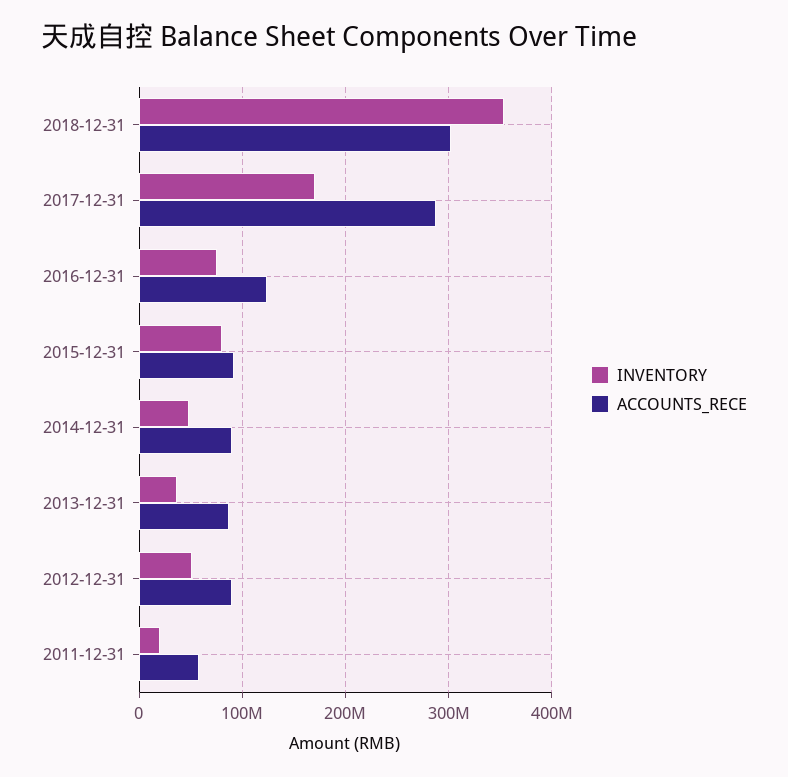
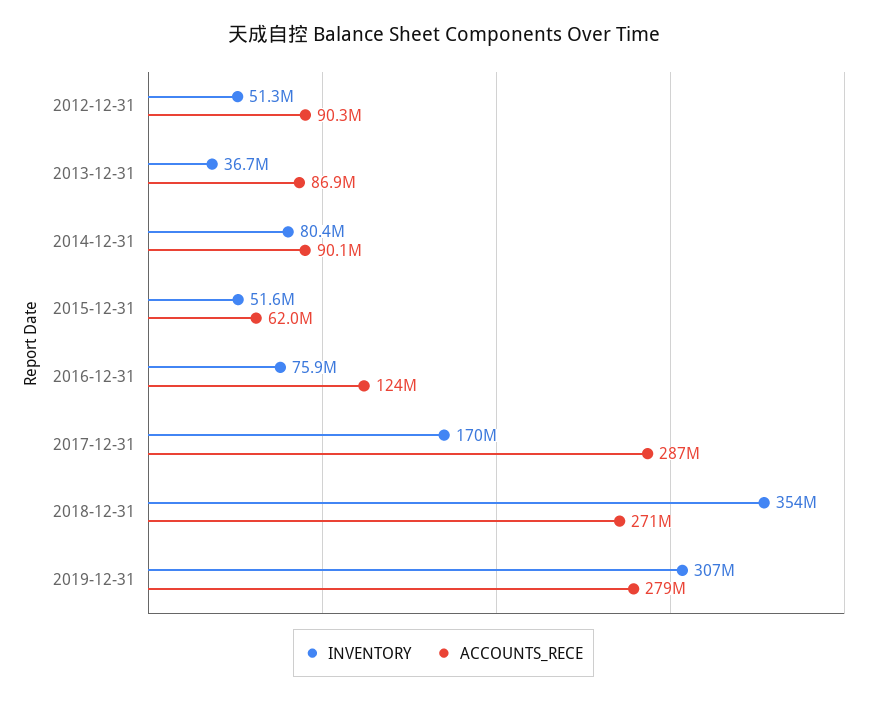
ACCOUNTS_RECE, 2018-12-31: 300000000 -> 271000000
INVENTORY, 2015-12-31: 80000000 -> 51600000
ACCOUNTS_RECE, 2015-12-31: 90000000 -> 62000000
INVENTORY, 2014-12-31: 50000000 -> 80400000
INVENTORY, 2011-12-31: 20000000 -> none
ACCOUNTS_RECE, 2011-12-31: 60000000 -> none
INVENTORY, 2019-12-31: none -> 307000000
ACCOUNTS_RECE, 2019-12-31: none -> 279000000

